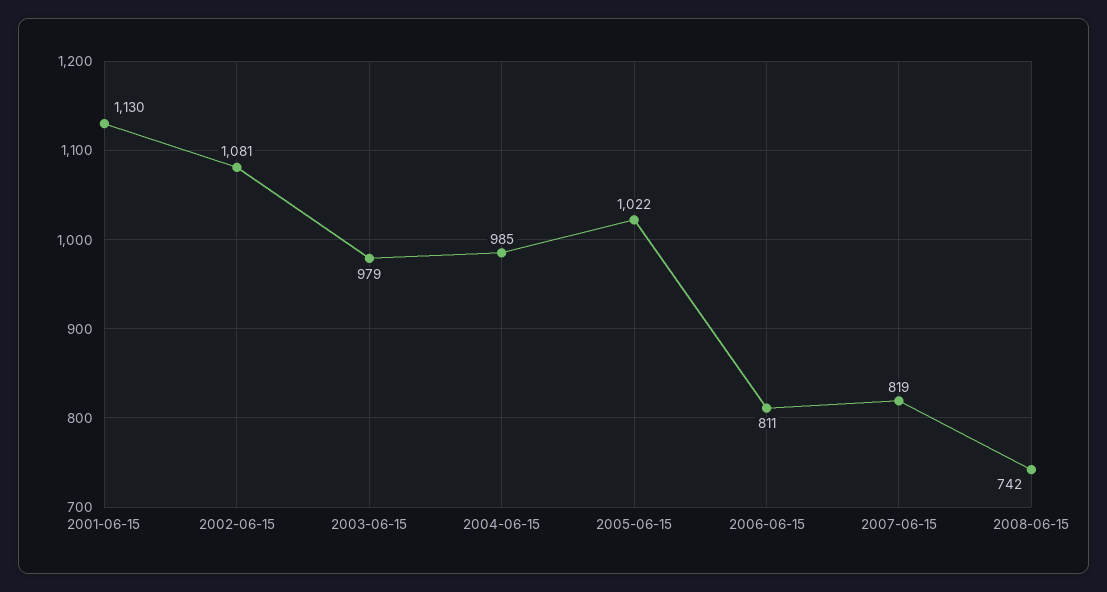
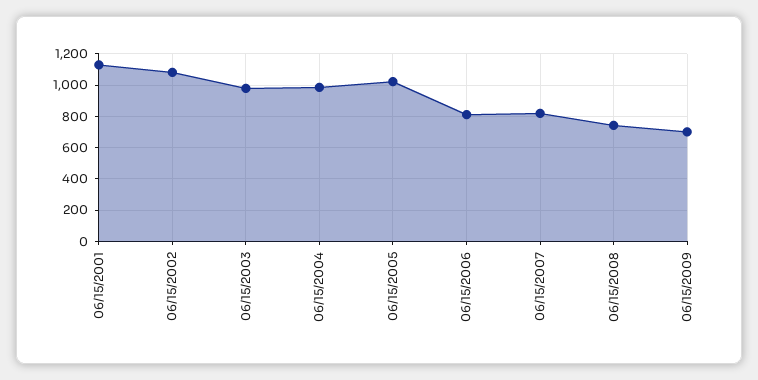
06/15/2009: none -> 700

